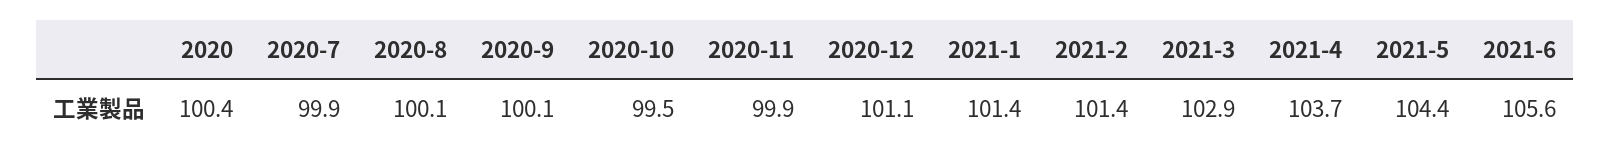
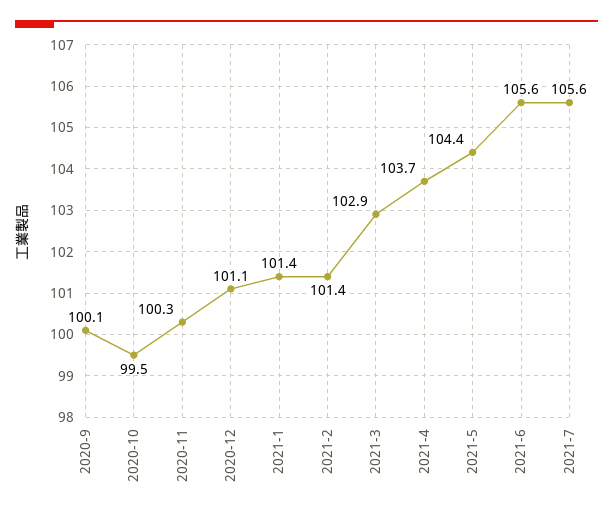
2020: 100.4 -> none
2020-7: 99.9 -> none
2020-8: 100.1 -> none
2020-11: 99.9 -> 100.3
2021-7: none -> 105.6

